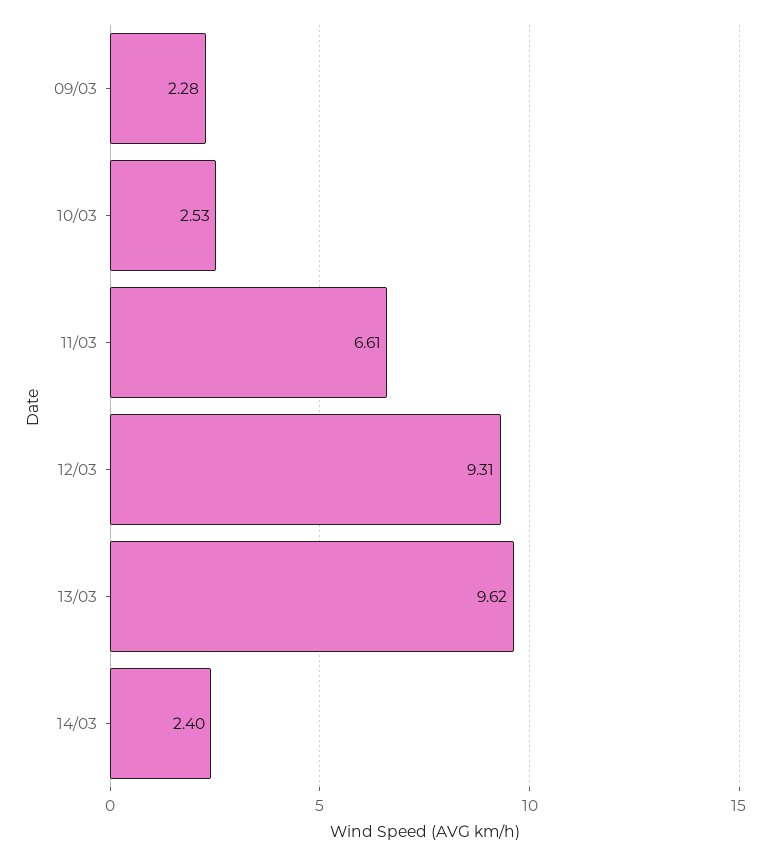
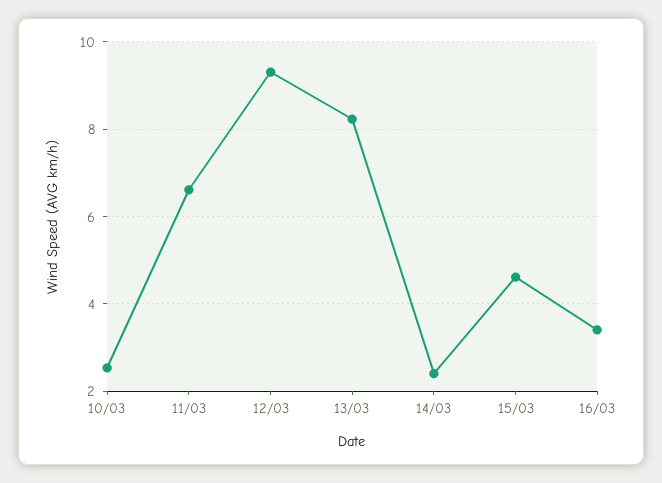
09/03: 2.28 -> none
13/03: 9.62 -> 8.2
15/03: none -> 4.6
16/03: none -> 3.4

